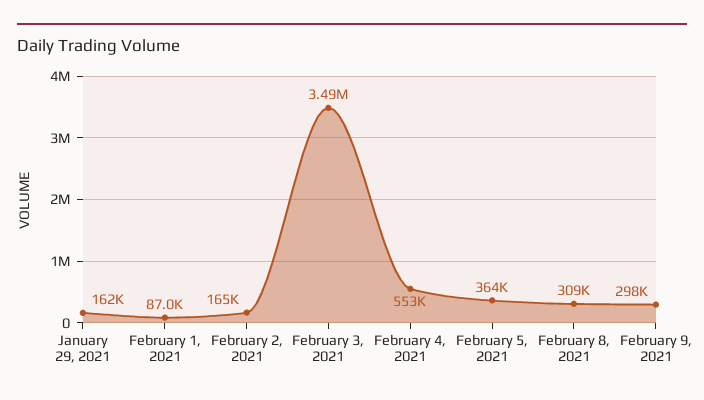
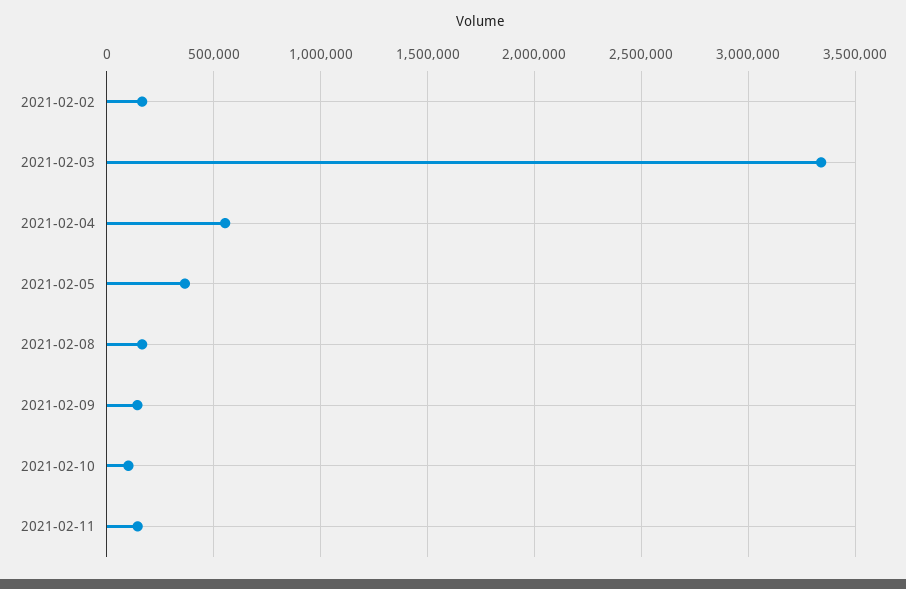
January 29, 2021: 162000 -> none
February 1, 2021: 87000 -> none
February 3, 2021: 3490000 -> 3350000
February 8, 2021: 309000 -> 150000
February 9, 2021: 298000 -> 150000
2021-02-10: none -> 100000
2021-02-11: none -> 150000

